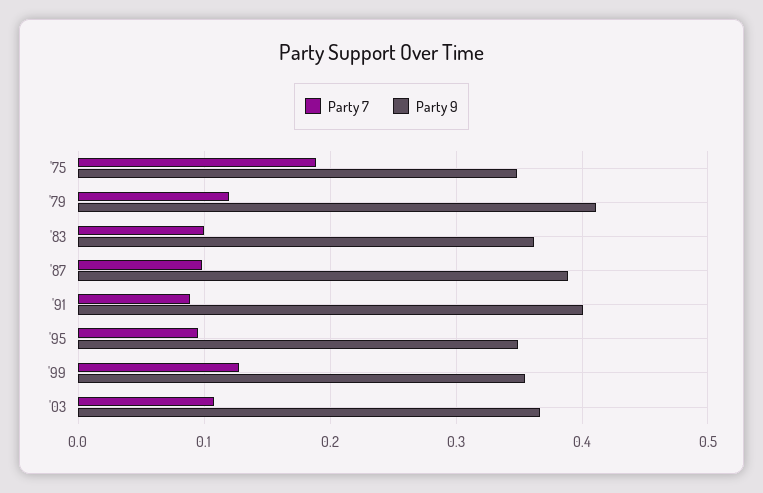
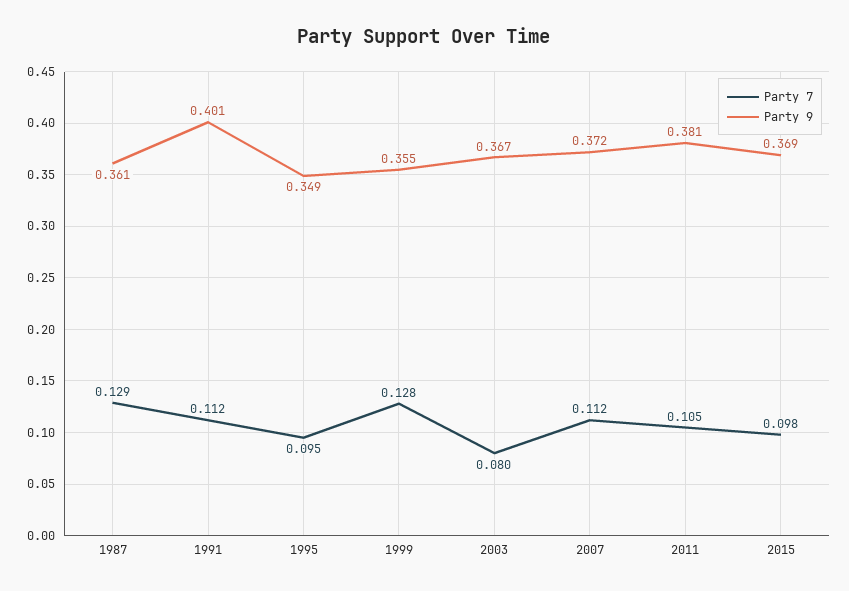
Party 7, '75: 0.19 -> none
Party 9, '75: 0.35 -> none
Party 7, '79: 0.12 -> none
Party 9, '79: 0.41 -> none
Party 7, '83: 0.1 -> none
Party 9, '83: 0.36 -> none
Party 7, '87: 0.1 -> 0.129
Party 9, '87: 0.39 -> 0.361
Party 7, '91: 0.09 -> 0.112
Party 7, '03: 0.11 -> 0.08
Party 7, 2007: none -> 0.112
Party 9, 2007: none -> 0.372
Party 7, 2011: none -> 0.105
Party 9, 2011: none -> 0.381
Party 7, 2015: none -> 0.098
Party 9, 2015: none -> 0.369

